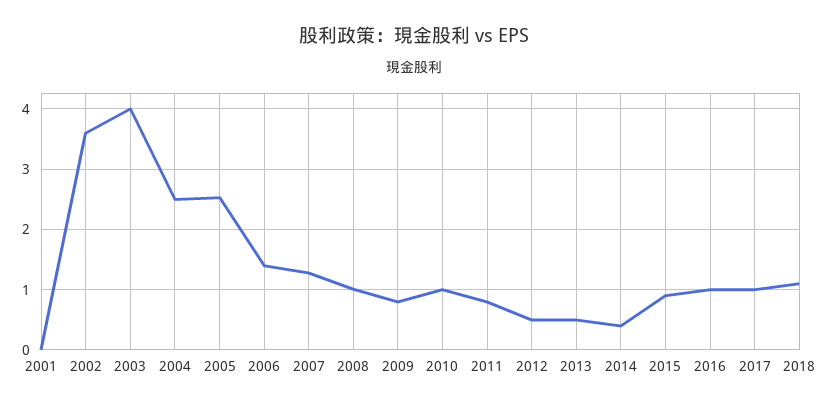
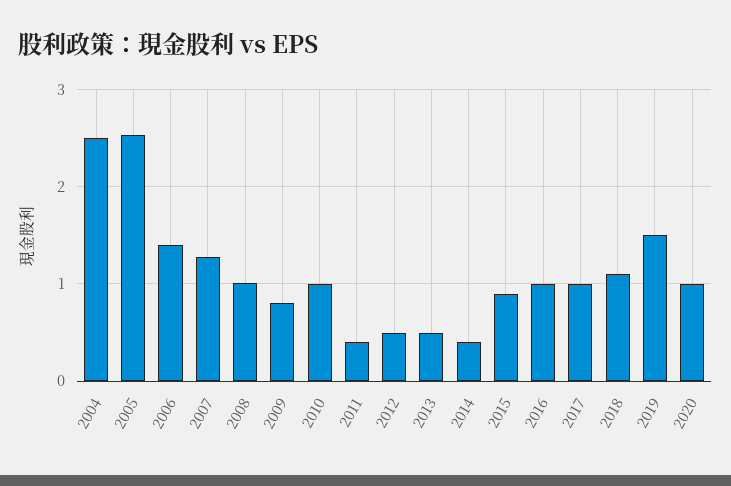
2001: 0 -> none
2002: 3.6 -> none
2003: 4 -> none
2011: 0.8 -> 0.4
2019: none -> 1.5
2020: none -> 1

